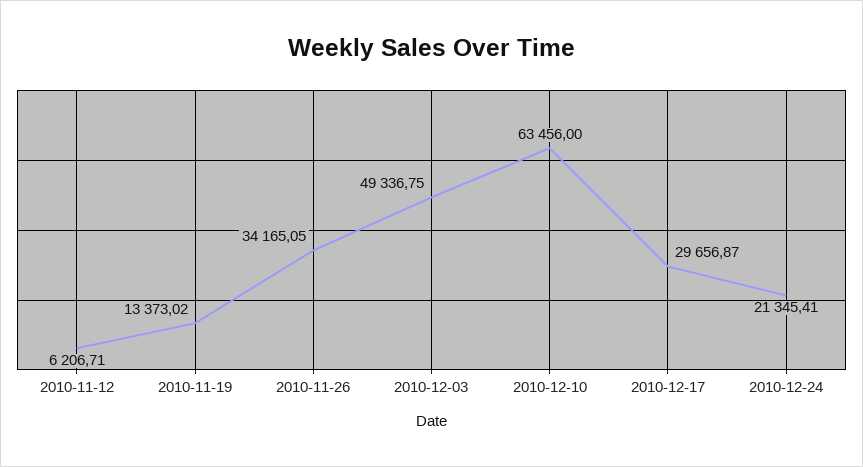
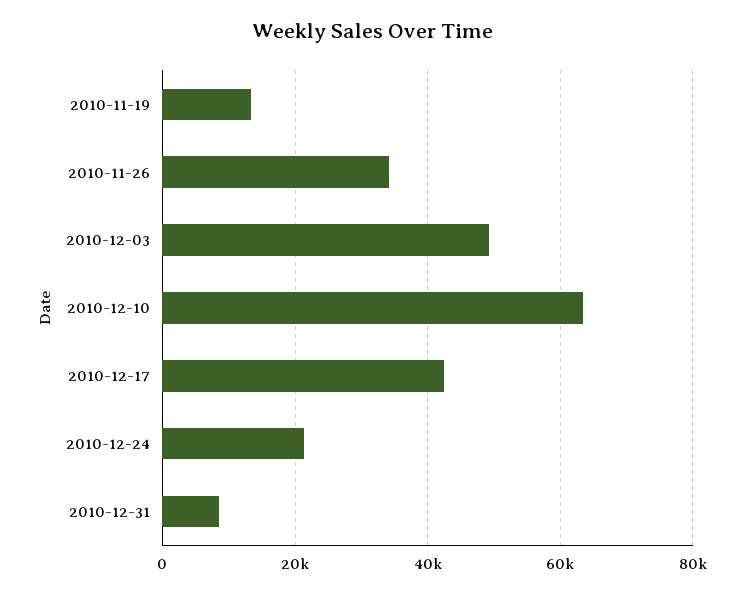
2010-11-12: 6206.71 -> none
2010-12-17: 29656.87 -> 42000
2010-12-31: none -> 8000

